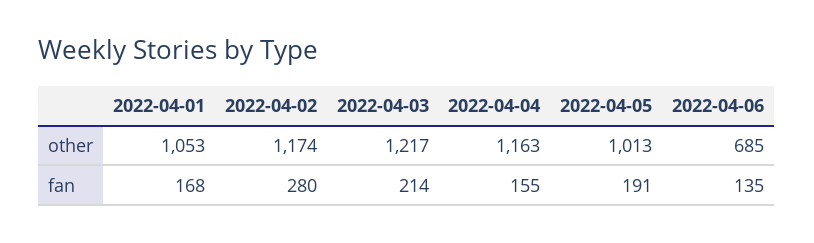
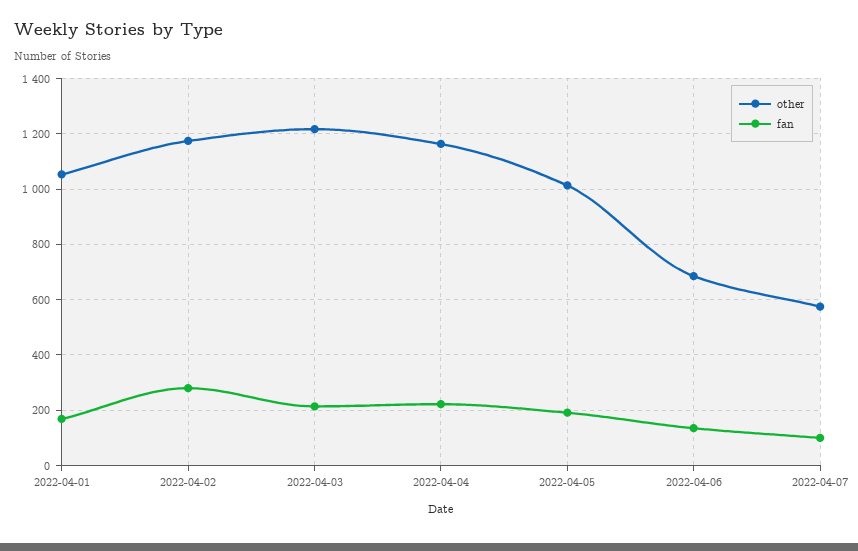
fan, 2022-04-04: 155 -> 225
other, 2022-04-07: none -> 575
fan, 2022-04-07: none -> 100

